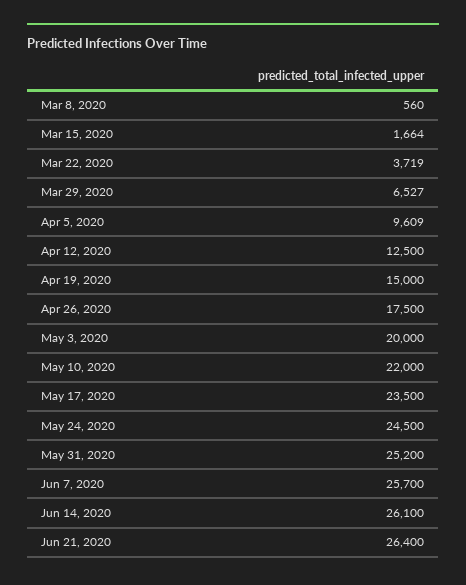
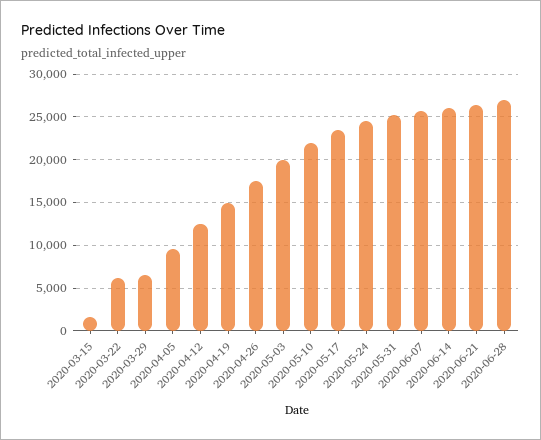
Mar 8, 2020: 560 -> none
Mar 22, 2020: 3719 -> 6000
2020-06-28: none -> 27000

